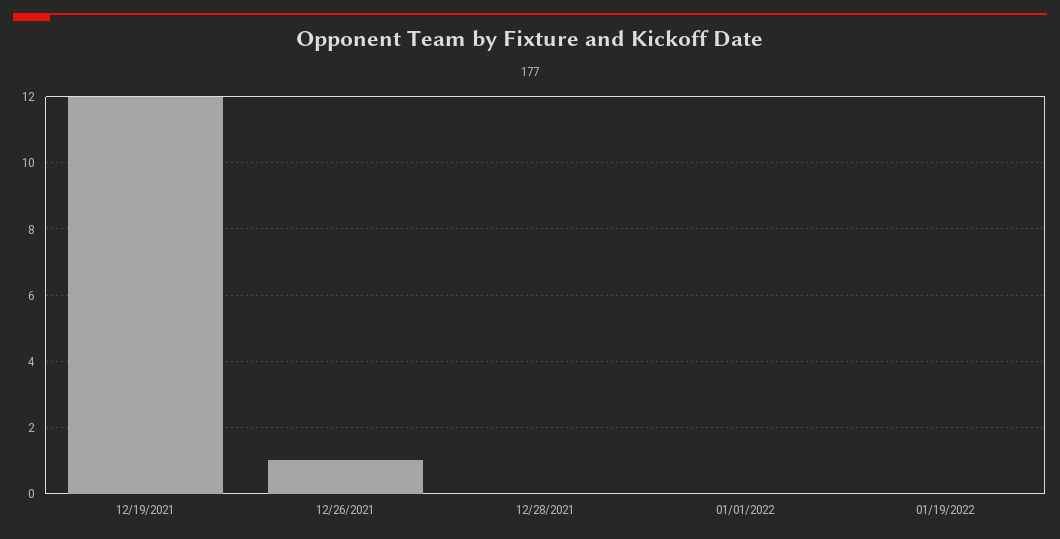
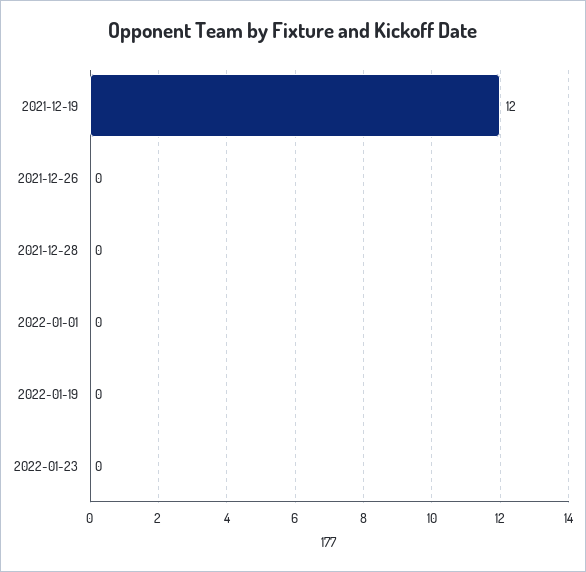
12/26/2021: 1 -> 0
2022-01-23: none -> 0

